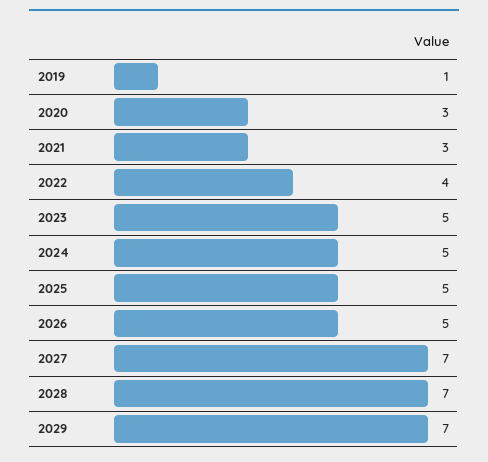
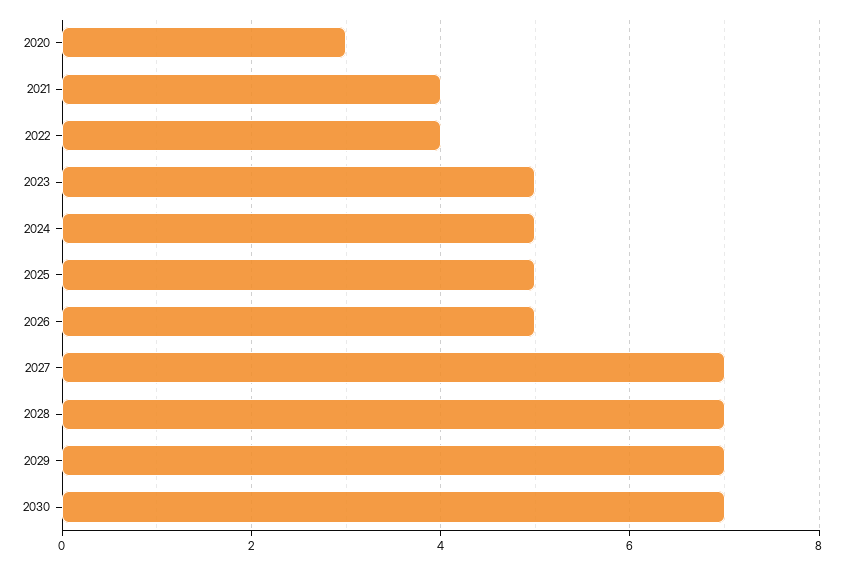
2019: 1 -> none
2021: 3 -> 4
2030: none -> 7

